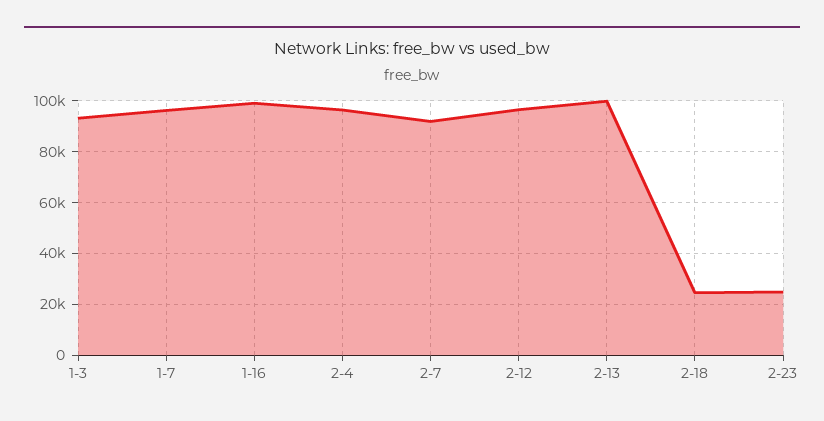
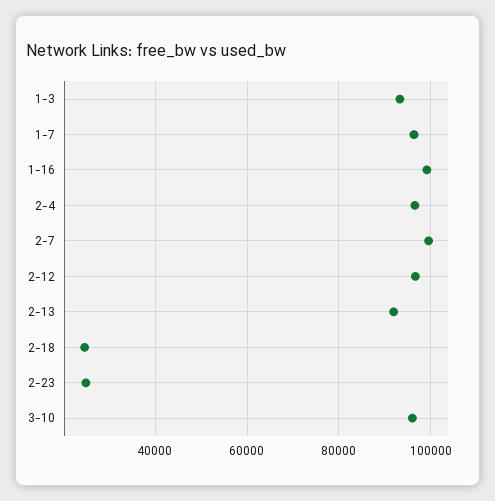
2-7: 92500 -> 100000
2-13: 100000 -> 92000
3-10: none -> 96000

